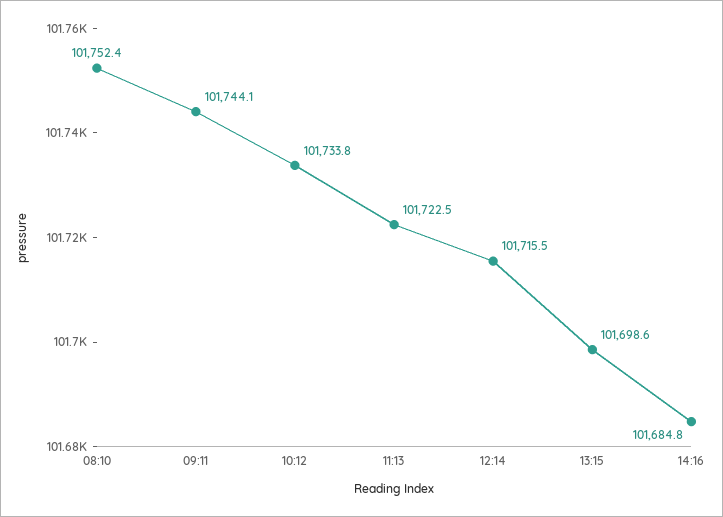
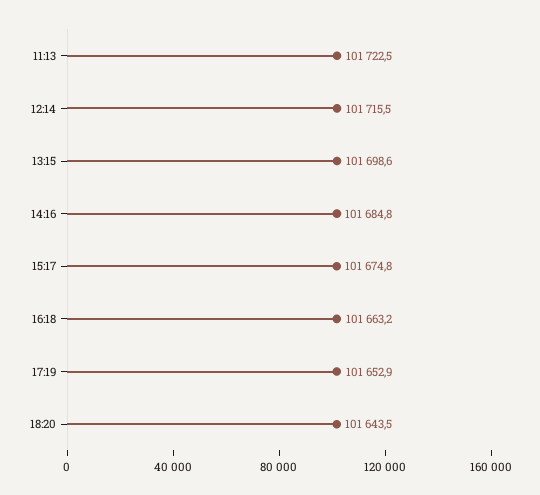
08:10: 101752.4 -> none
09:11: 101744.1 -> none
10:12: 101733.8 -> none
15:17: none -> 101674.8
16:18: none -> 101663.2
17:19: none -> 101652.9
18:20: none -> 101643.5

